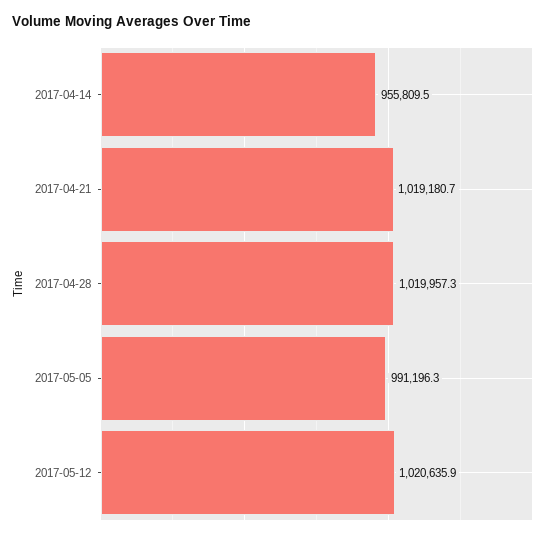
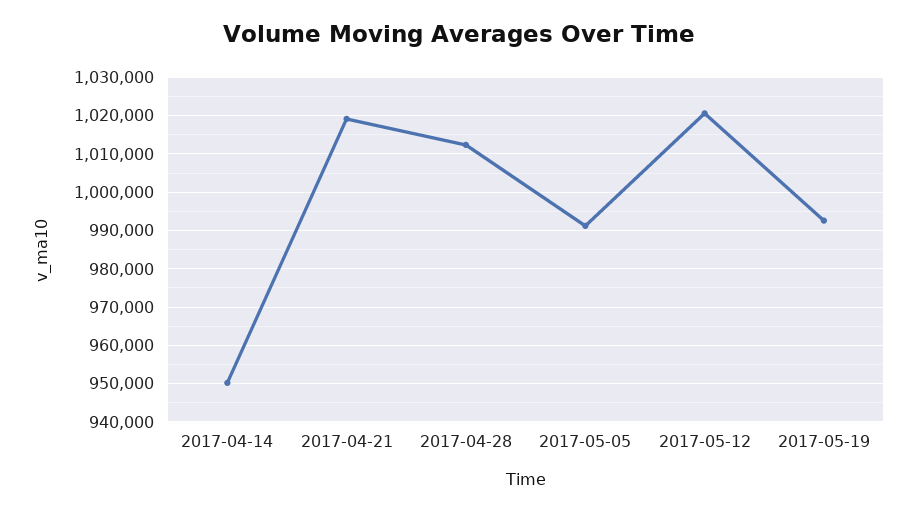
2017-04-14: 955809.5 -> 950000
2017-04-28: 1019957.3 -> 1012000
2017-05-19: none -> 992000

